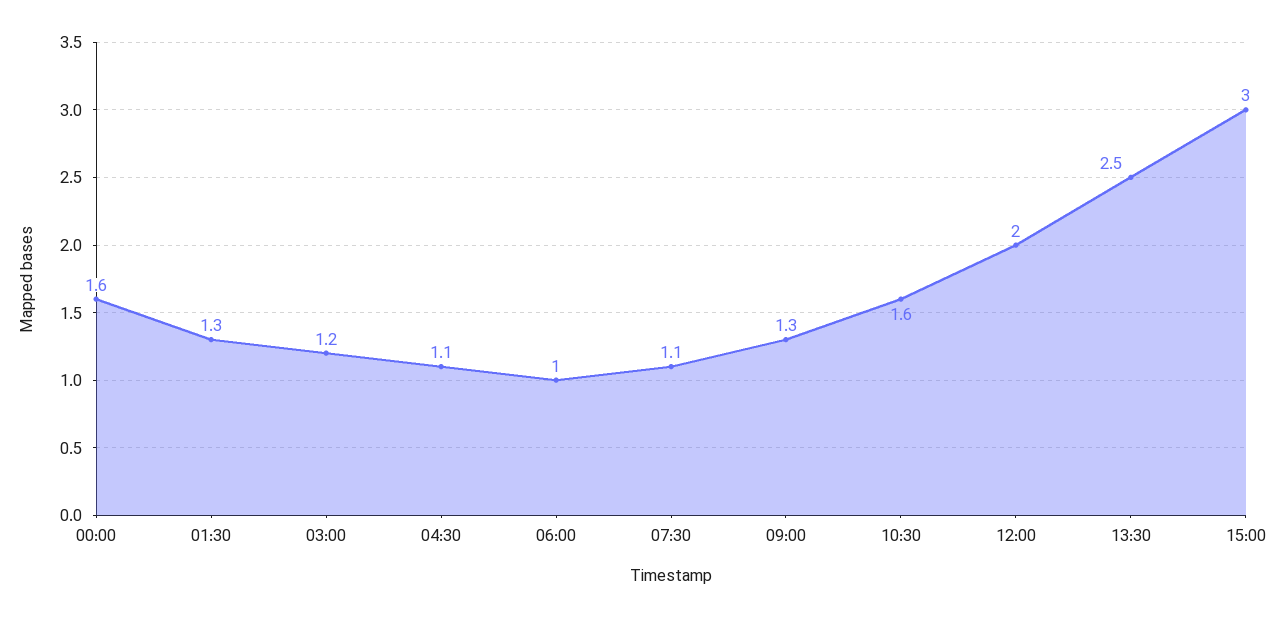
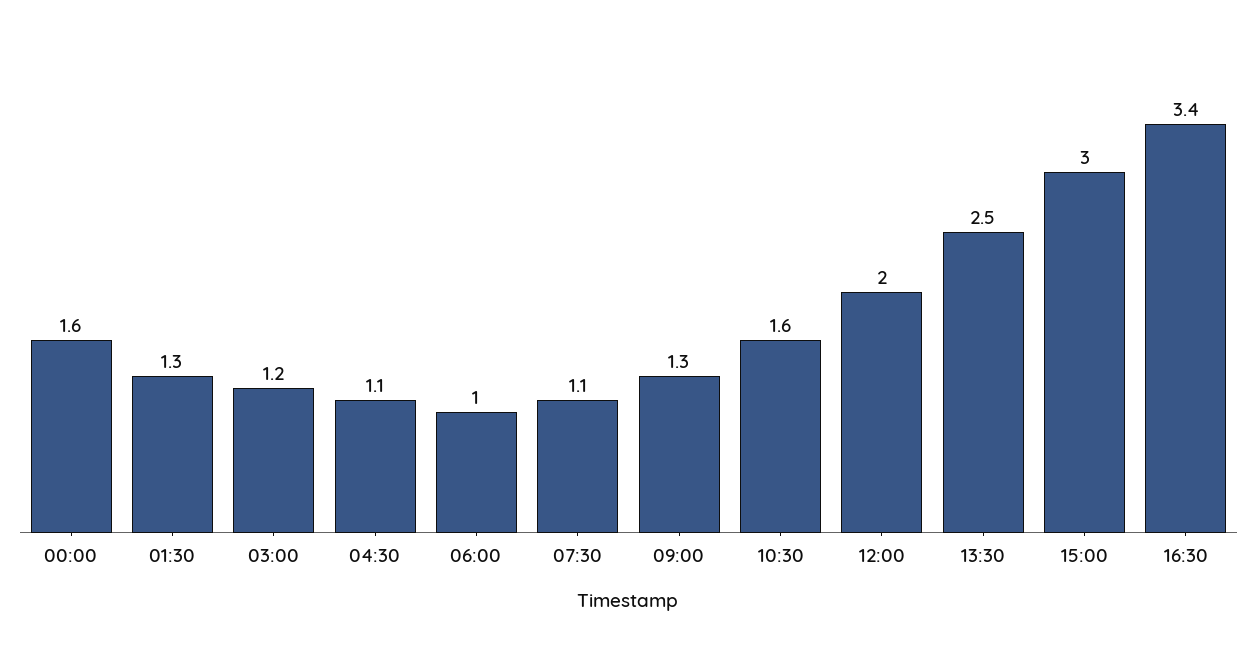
16:30: none -> 3.4

